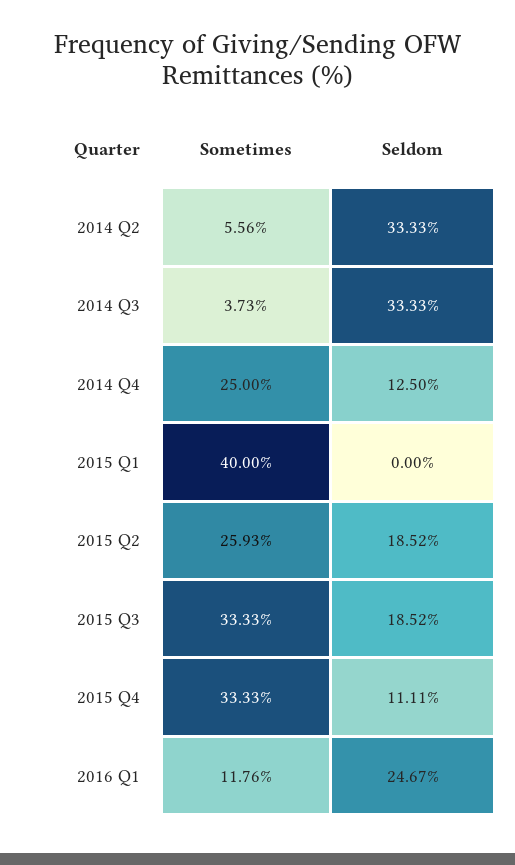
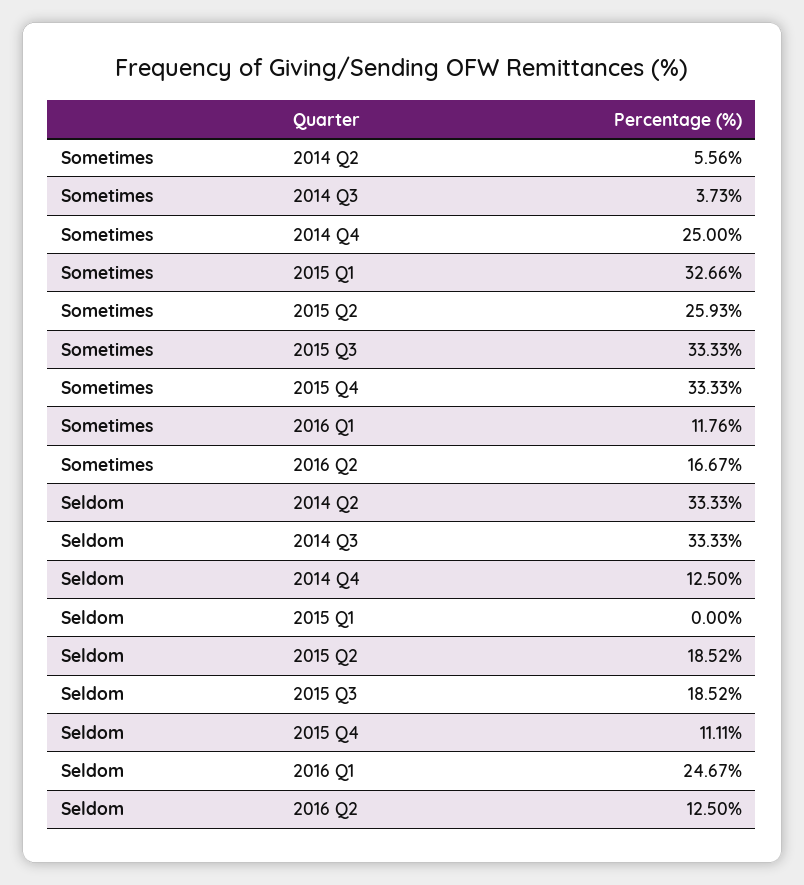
Sometimes, 2015 Q1: 40 -> 32.66
Sometimes, 2016 Q2: none -> 16.67
Seldom, 2016 Q2: none -> 12.5

